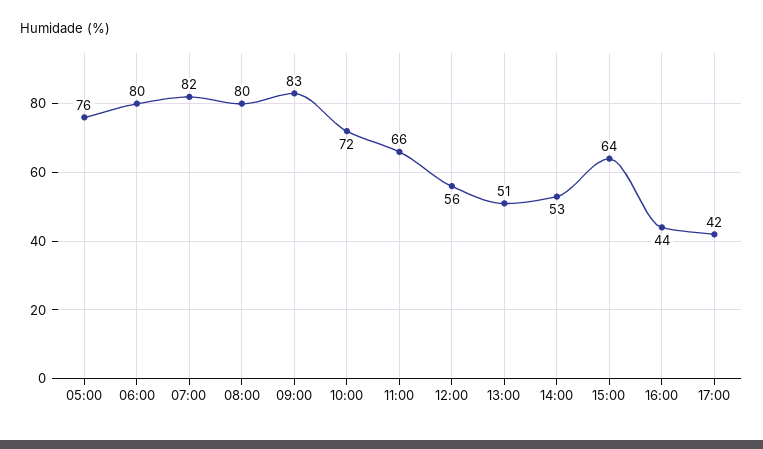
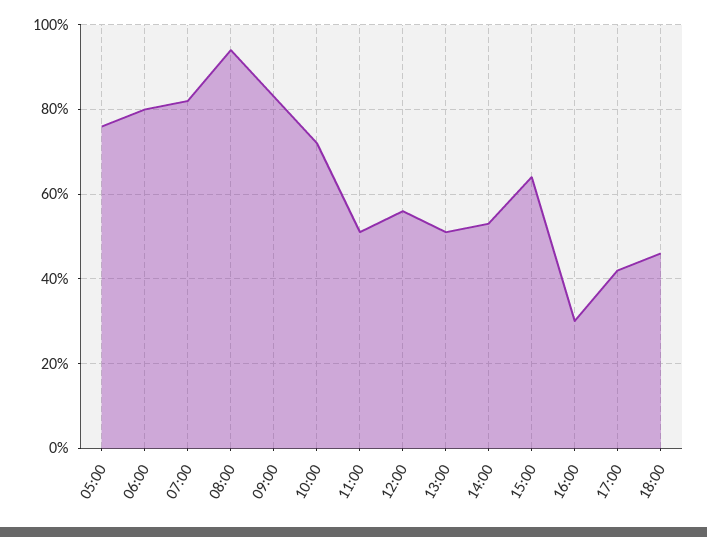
08:00: 80 -> 95
11:00: 66 -> 50
16:00: 44 -> 30
18:00: none -> 45

